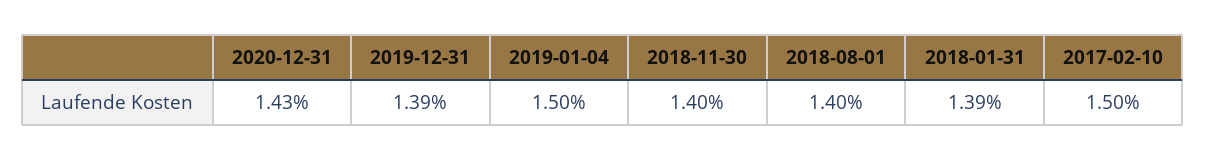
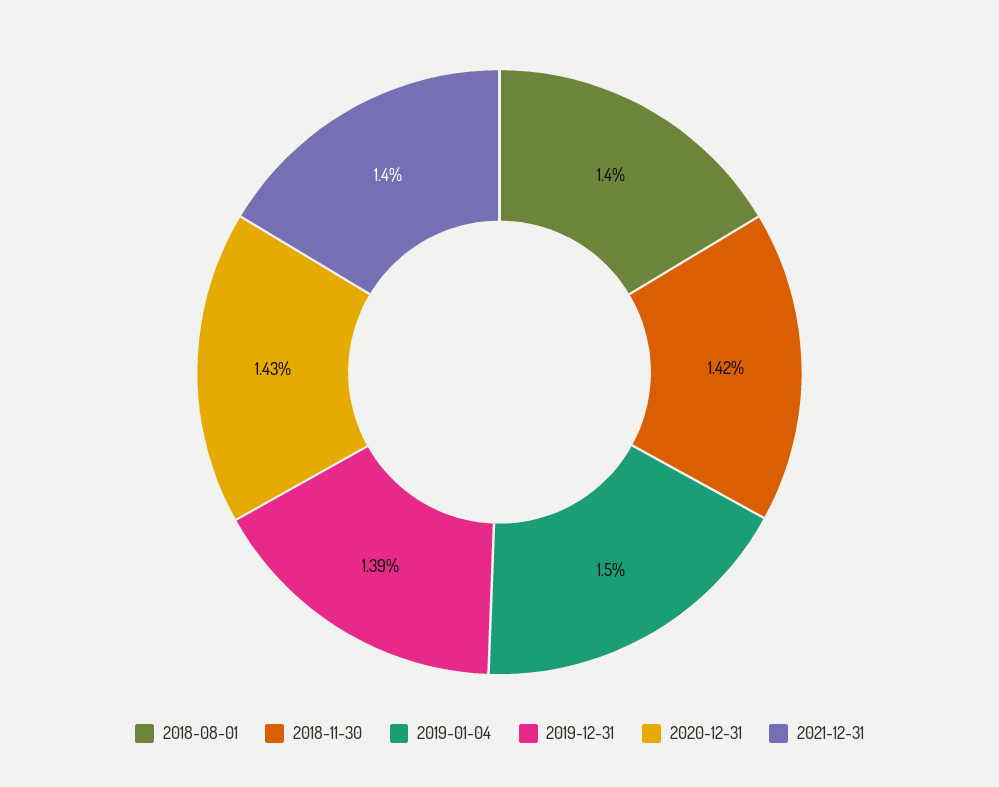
2018-11-30: 1.4 -> 1.42
2018-01-31: 1.39 -> none
2017-02-10: 1.5 -> none
2021-12-31: none -> 1.4

